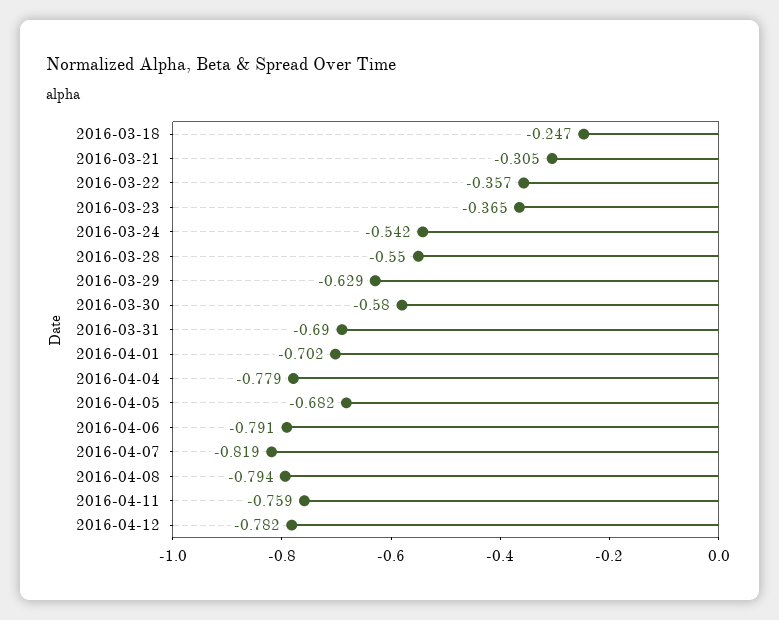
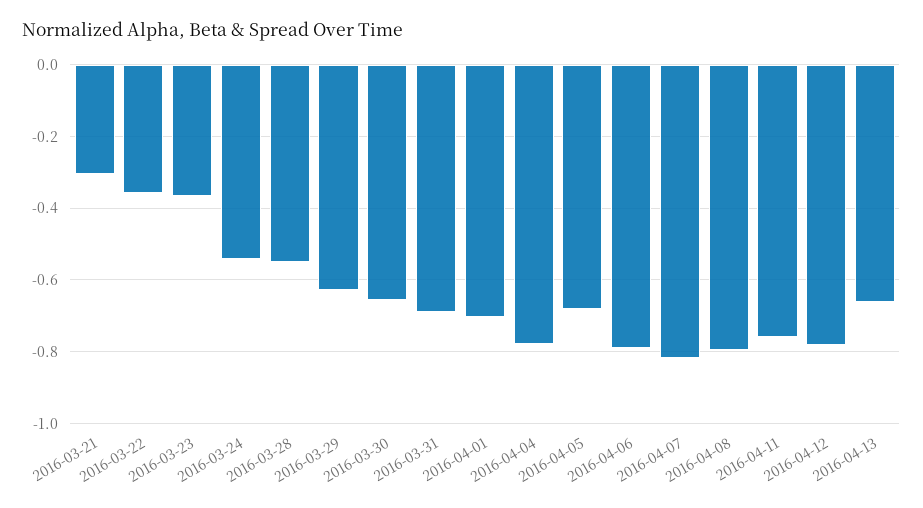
2016-03-18: -0.247 -> none
2016-03-30: -0.58 -> -0.66
2016-04-13: none -> -0.66

